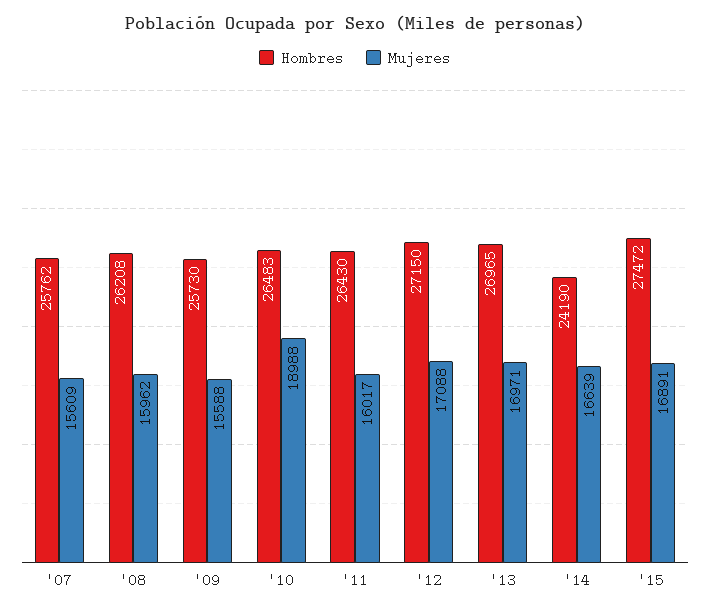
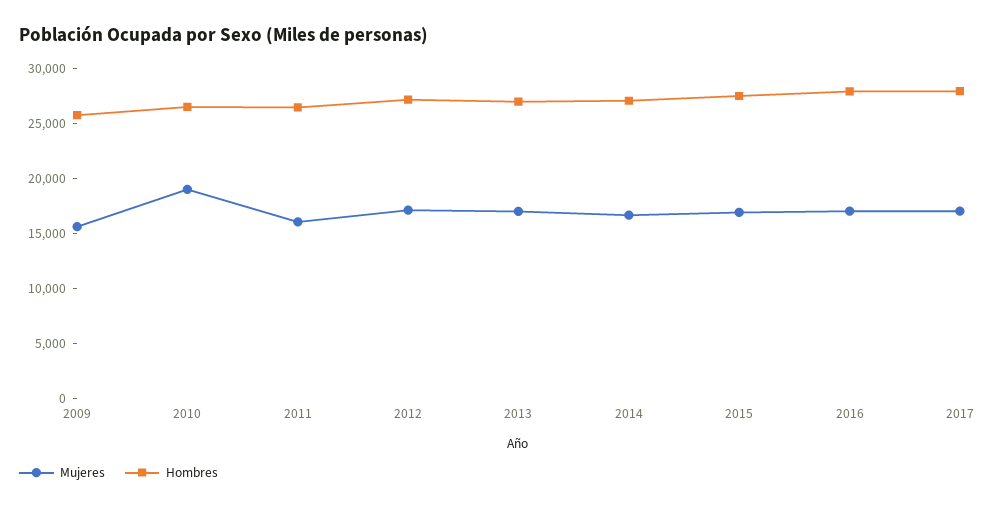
Hombres, '07: 25762 -> none
Mujeres, '07: 15609 -> none
Hombres, '08: 26208 -> none
Mujeres, '08: 15962 -> none
Hombres, '14: 24190 -> 27000
Mujeres, 2016: none -> 17000
Hombres, 2016: none -> 28000
Mujeres, 2017: none -> 17000
Hombres, 2017: none -> 28000

